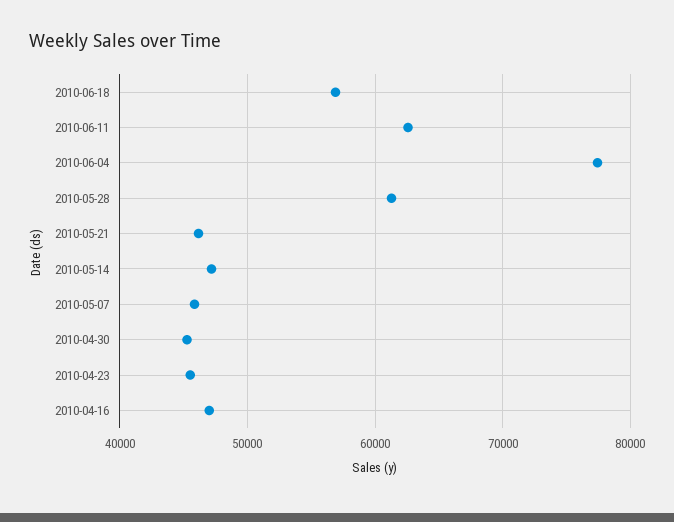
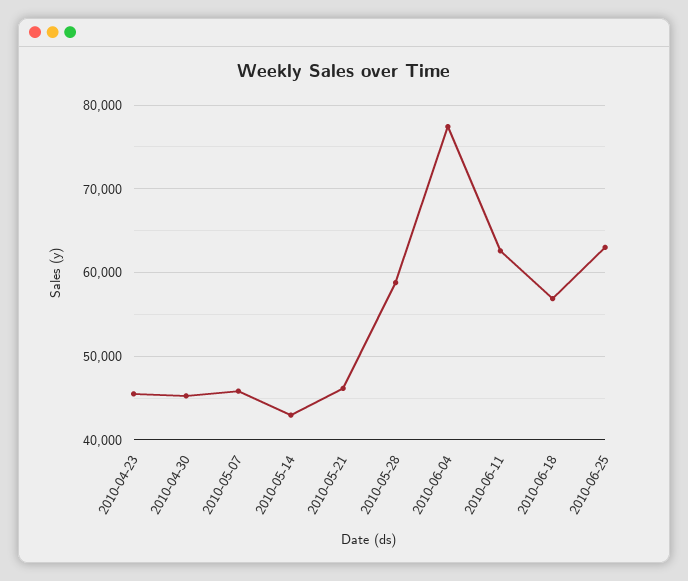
2010-05-28: 61000 -> 59000
2010-05-14: 47000 -> 43000
2010-04-16: 47000 -> none
2010-06-25: none -> 63000

